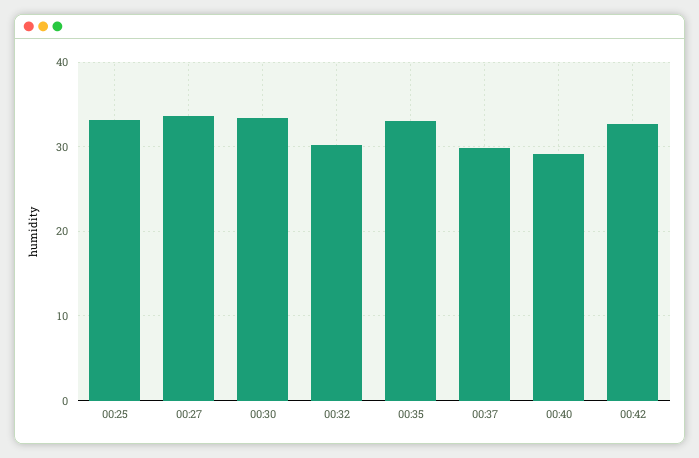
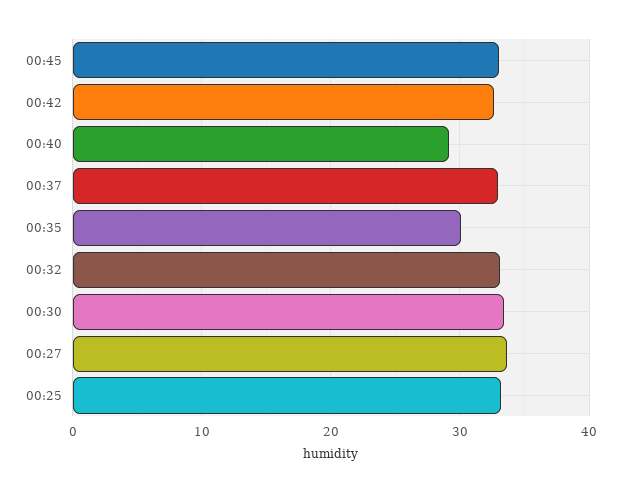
00:32: 30 -> 33
00:35: 33 -> 30
00:37: 30 -> 33
00:45: none -> 33

